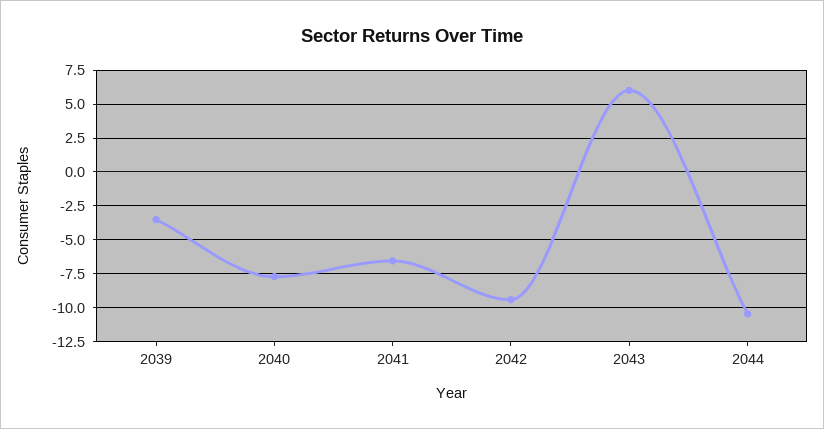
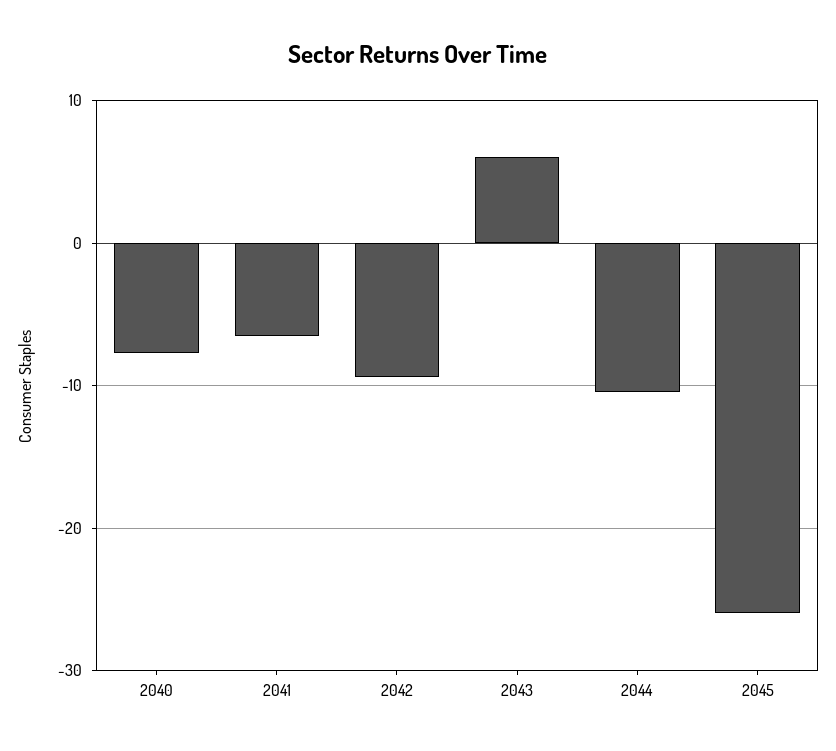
2039: -3.5 -> none
2045: none -> -26

